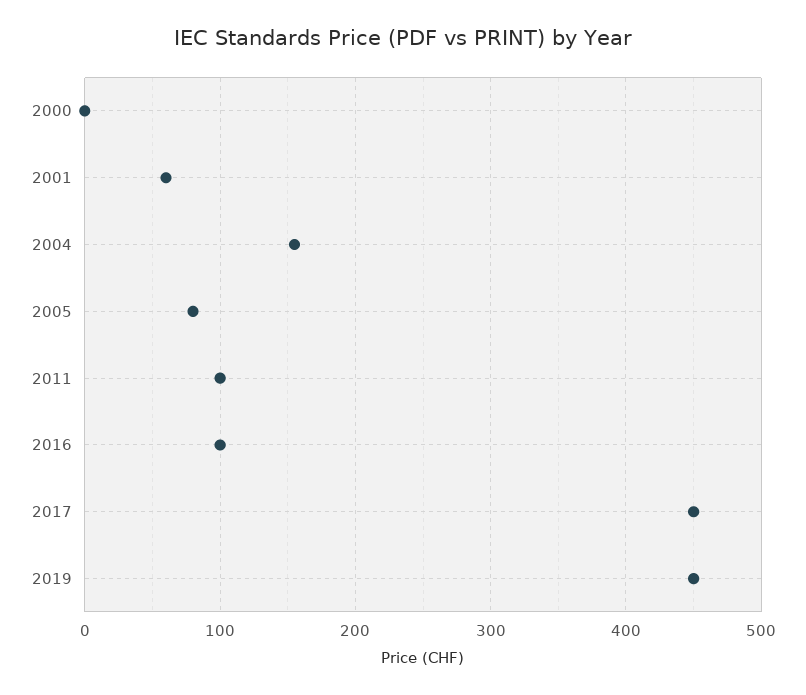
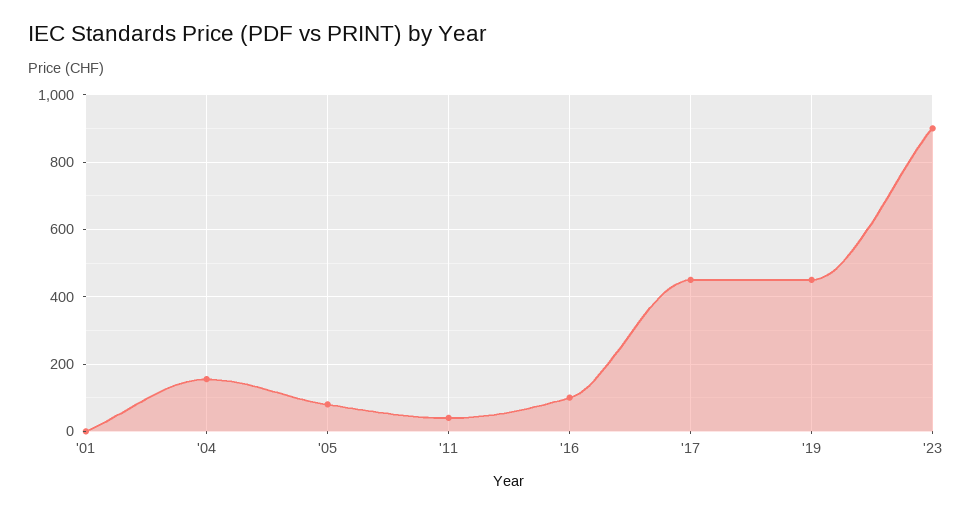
2000: 0 -> none
2001: 60 -> 0
2011: 100 -> 40
'23: none -> 900

